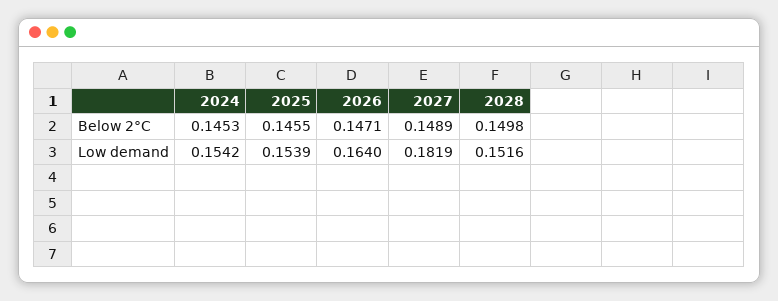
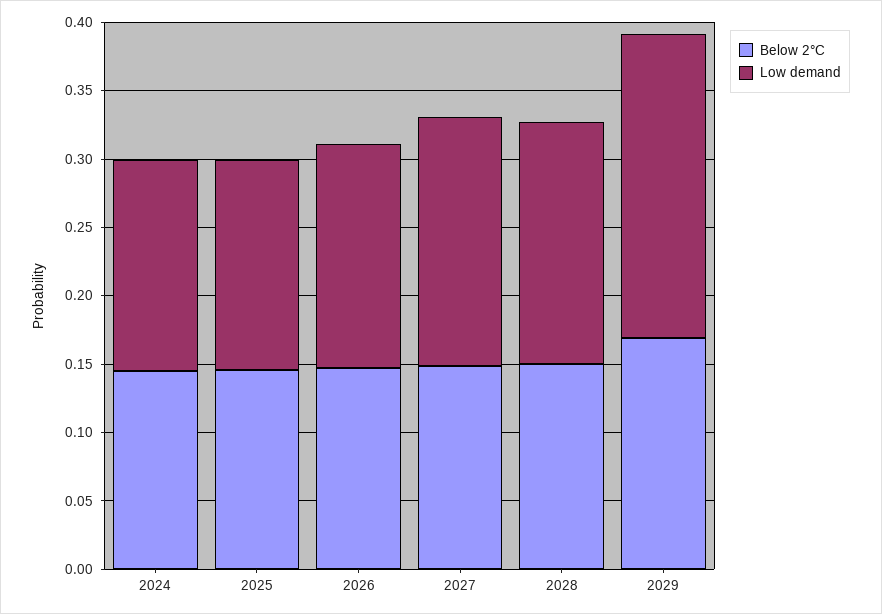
Low demand, 2028: 0.1516 -> 0.18
Below 2°C, 2029: none -> 0.17
Low demand, 2029: none -> 0.22

